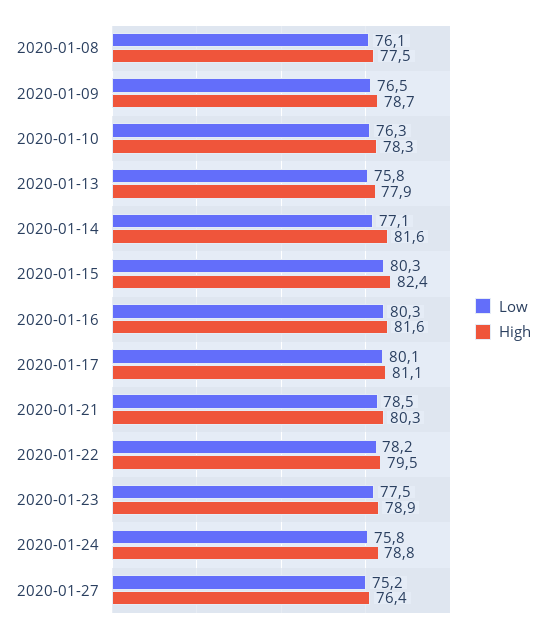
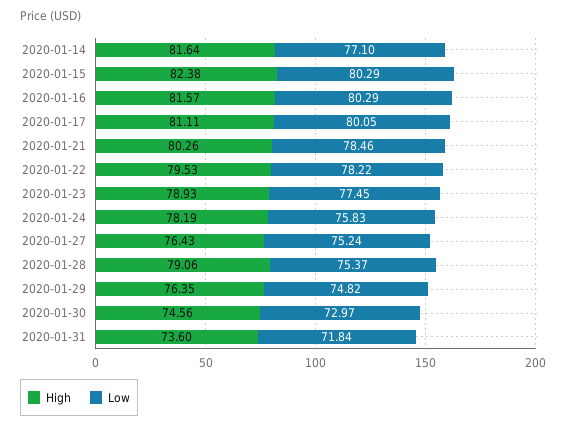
Low, 2020-01-08: 76.1 -> none
High, 2020-01-08: 77.5 -> none
Low, 2020-01-09: 76.5 -> none
High, 2020-01-09: 78.7 -> none
Low, 2020-01-10: 76.3 -> none
High, 2020-01-10: 78.3 -> none
Low, 2020-01-13: 75.8 -> none
High, 2020-01-13: 77.9 -> none
High, 2020-01-24: 78.8 -> 78.19
High, 2020-01-28: none -> 79.06
Low, 2020-01-28: none -> 75.37
High, 2020-01-29: none -> 76.35
Low, 2020-01-29: none -> 74.82
High, 2020-01-30: none -> 74.56
Low, 2020-01-30: none -> 72.97
High, 2020-01-31: none -> 73.6
Low, 2020-01-31: none -> 71.84

